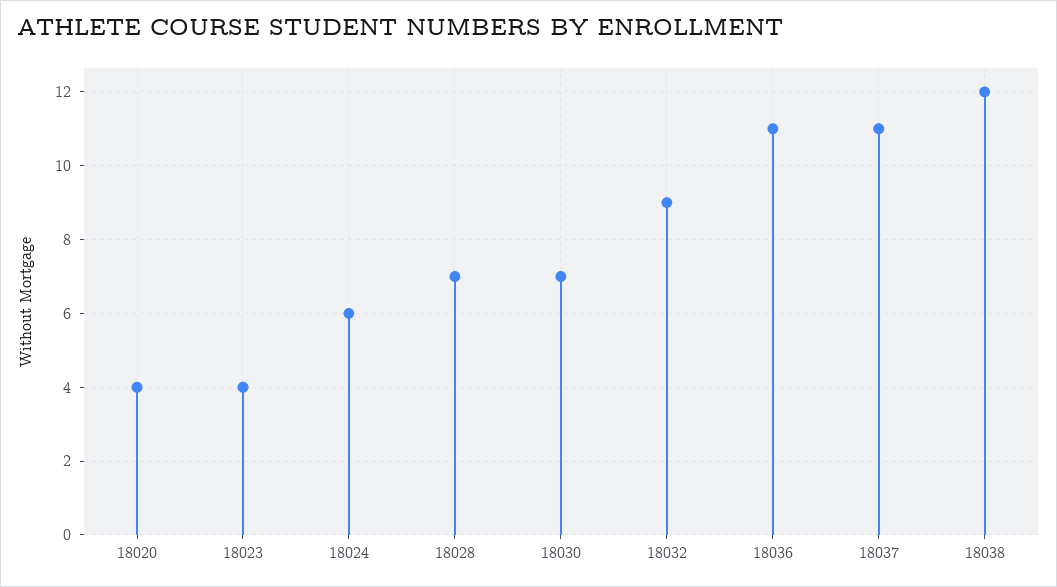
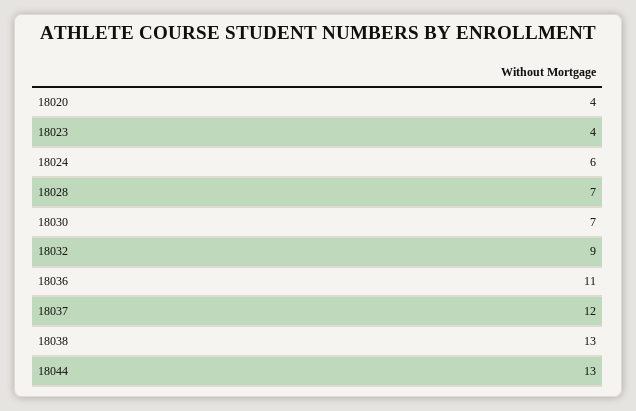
18037: 11 -> 12
18038: 12 -> 13
18044: none -> 13

